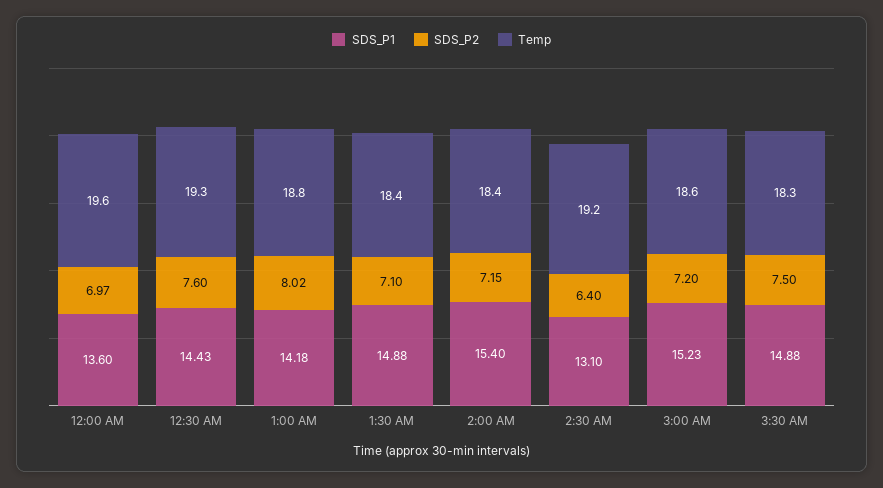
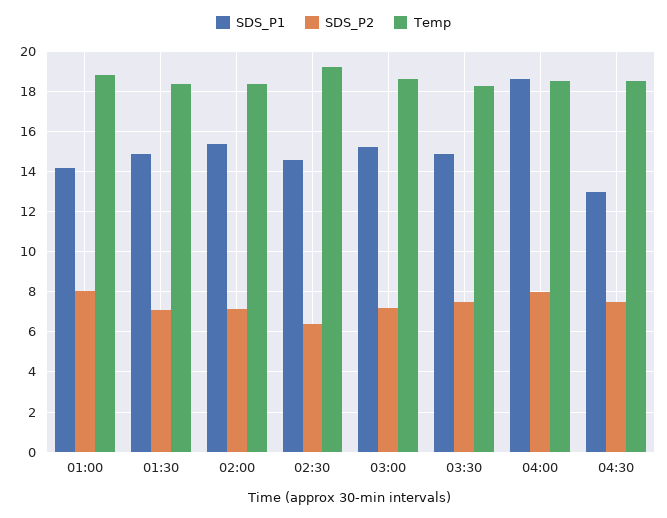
SDS_P1, 12:00 AM: 13.6 -> none
SDS_P2, 12:00 AM: 6.97 -> none
Temp, 12:00 AM: 19.6 -> none
SDS_P1, 12:30 AM: 14.43 -> none
SDS_P2, 12:30 AM: 7.6 -> none
Temp, 12:30 AM: 19.3 -> none
SDS_P1, 2:30 AM: 13.1 -> 14.5
SDS_P1, 04:00: none -> 18.5
SDS_P2, 04:00: none -> 8
Temp, 04:00: none -> 18.5
SDS_P1, 04:30: none -> 13
SDS_P2, 04:30: none -> 7.5
Temp, 04:30: none -> 18.5

